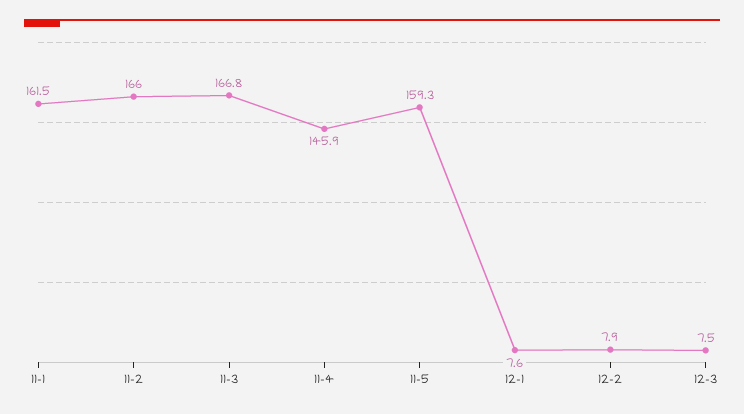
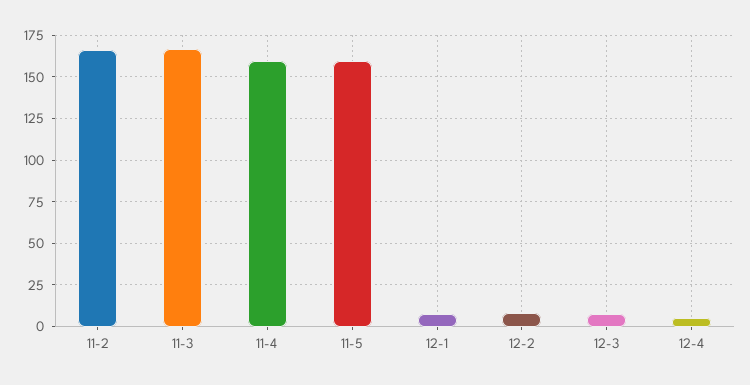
11-1: 161.5 -> none
11-4: 145.9 -> 160
12-4: none -> 5

